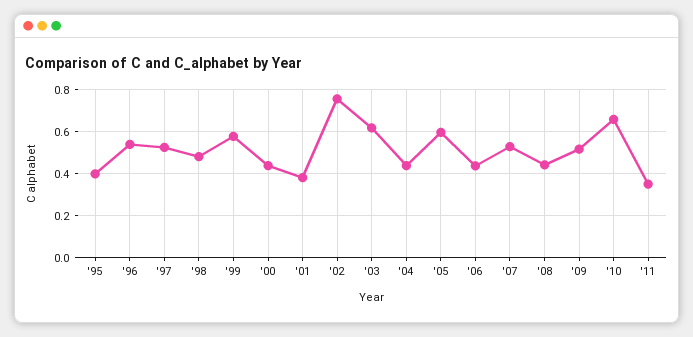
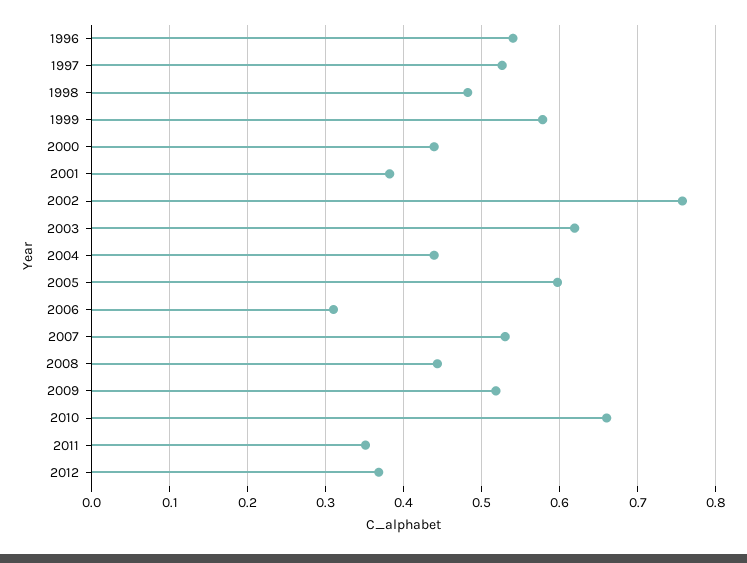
'95: 0.4 -> none
'06: 0.45 -> 0.31
2012: none -> 0.37

